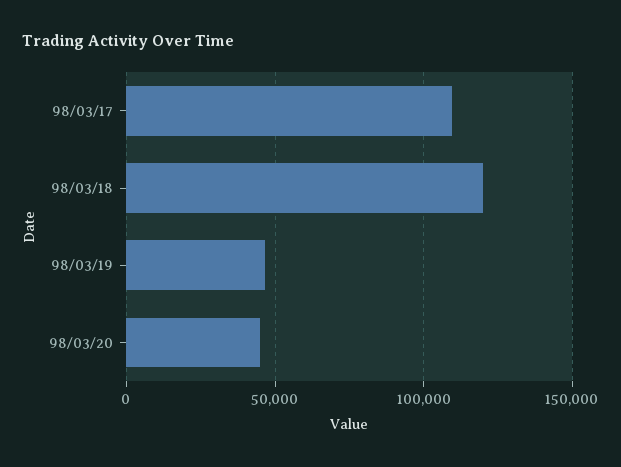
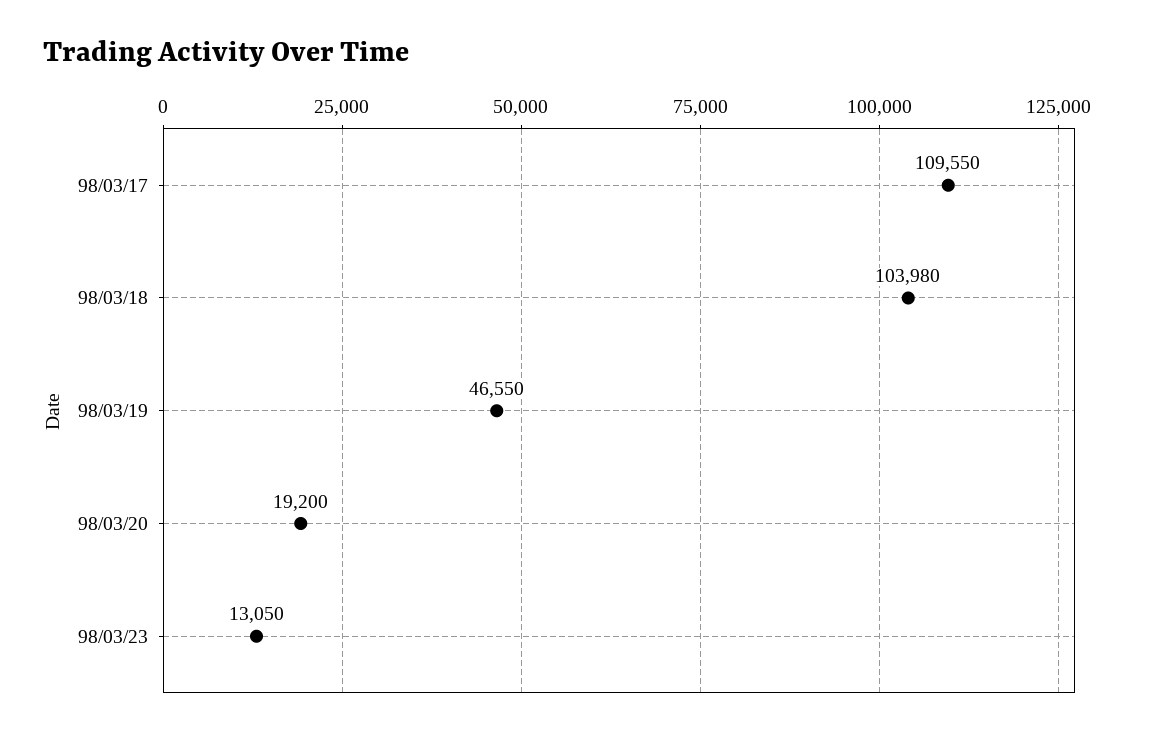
98/03/18: 120000 -> 103980
98/03/20: 45000 -> 19200
98/03/23: none -> 13050

